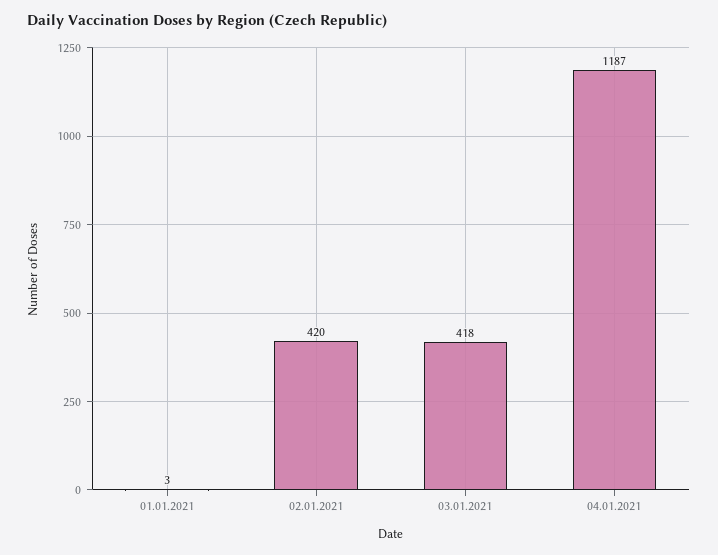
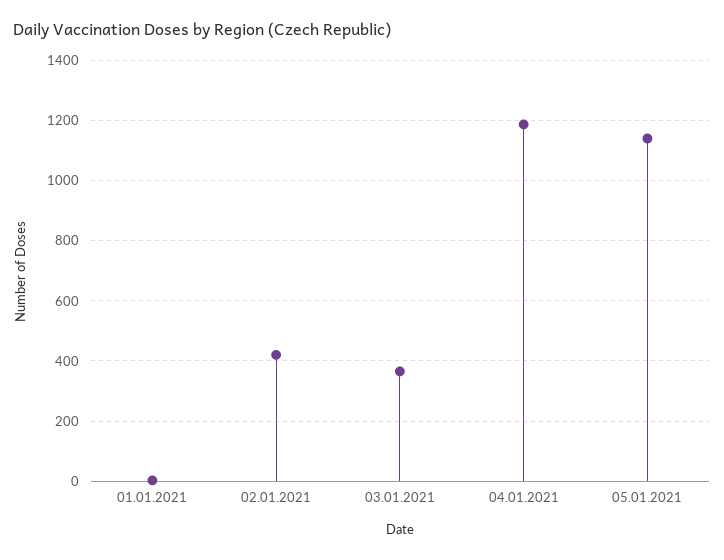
03.01.2021: 418 -> 360
05.01.2021: none -> 1140

